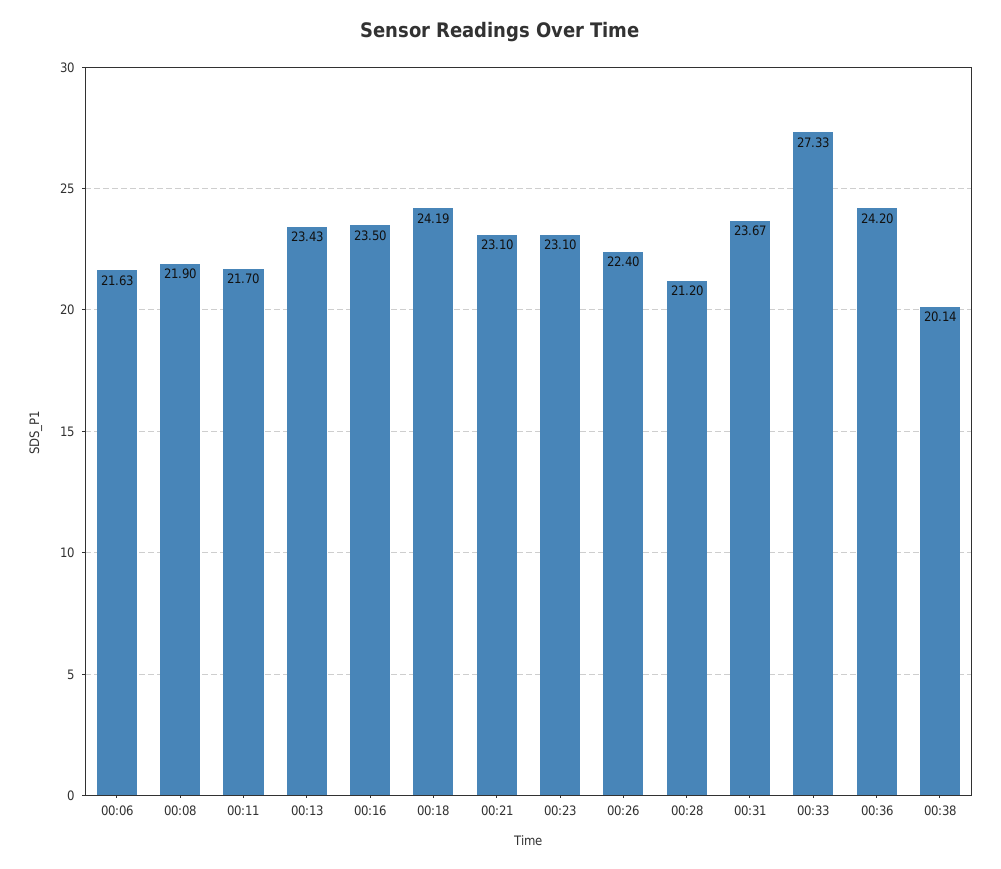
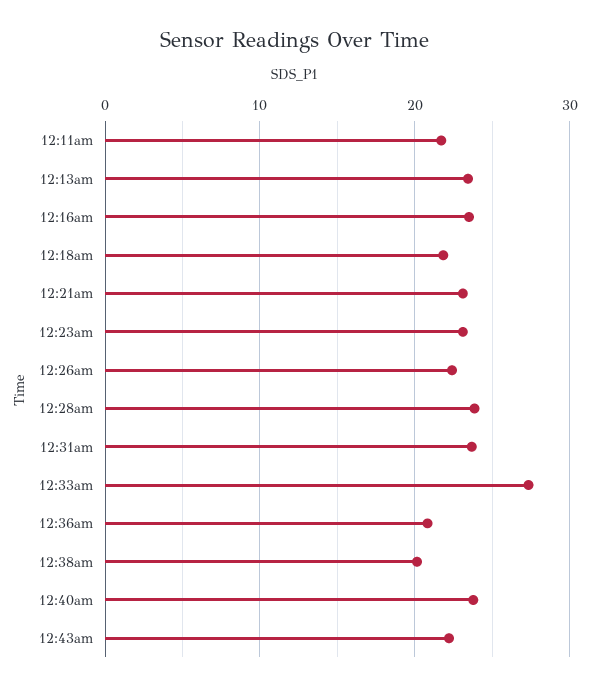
00:06: 21.63 -> none
00:08: 21.9 -> none
00:18: 24.19 -> 22
00:28: 21.2 -> 24
00:36: 24.2 -> 21
12:40am: none -> 24
12:43am: none -> 22

